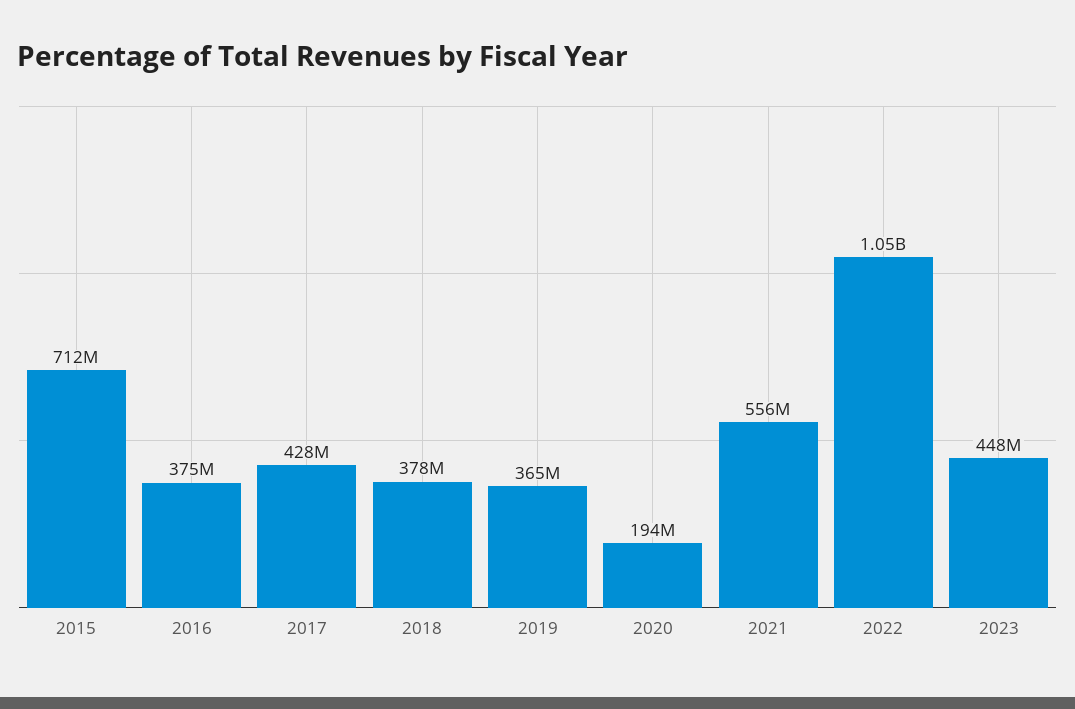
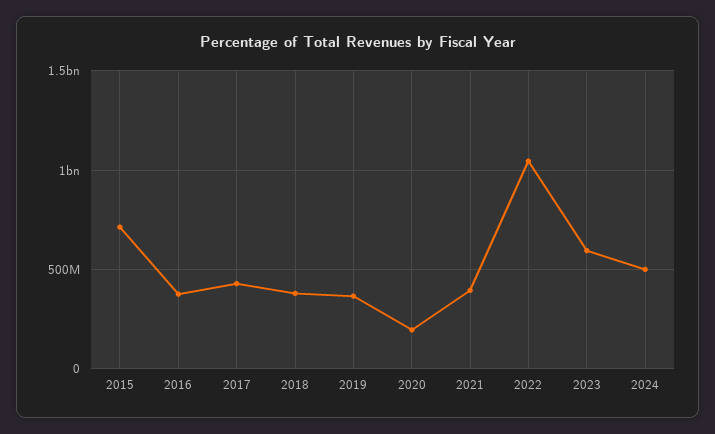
2021: 556000000 -> 400000000
2023: 448000000 -> 600000000
2024: none -> 500000000

